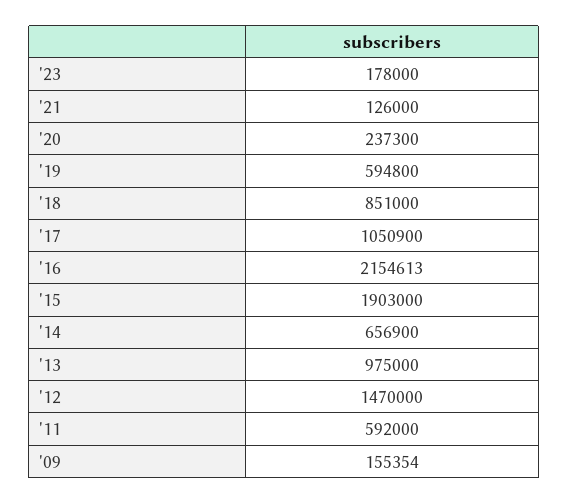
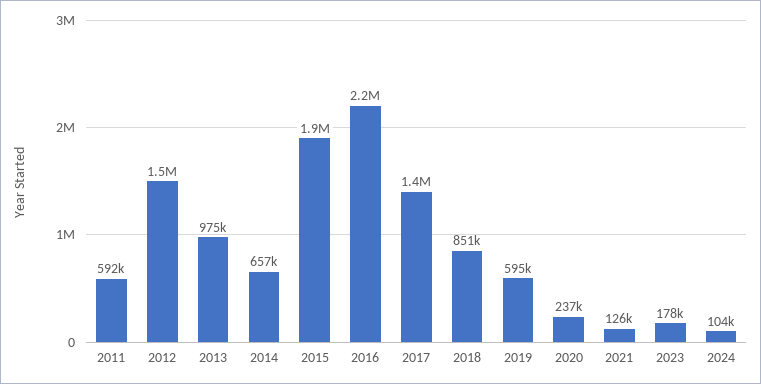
'17: 1050900 -> 1400000
'09: 155354 -> none
2024: none -> 104000

